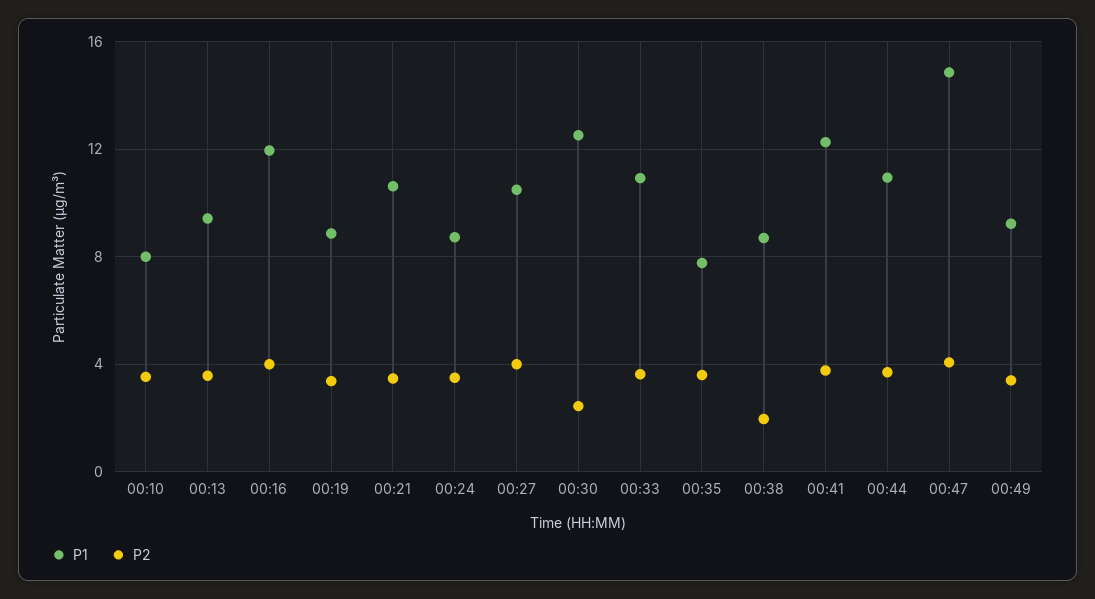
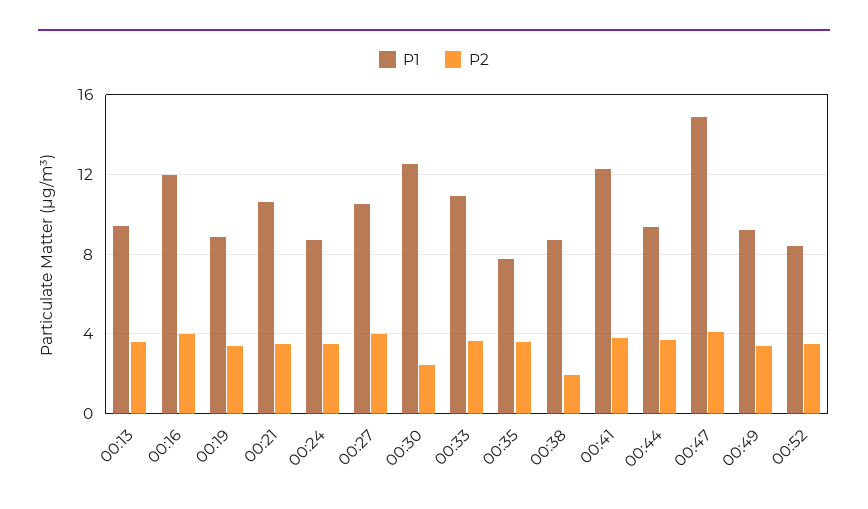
P1, 00:10: 8 -> none
P2, 00:10: 3.5 -> none
P1, 00:44: 11 -> 9.5
P1, 00:52: none -> 8.5
P2, 00:52: none -> 3.5

